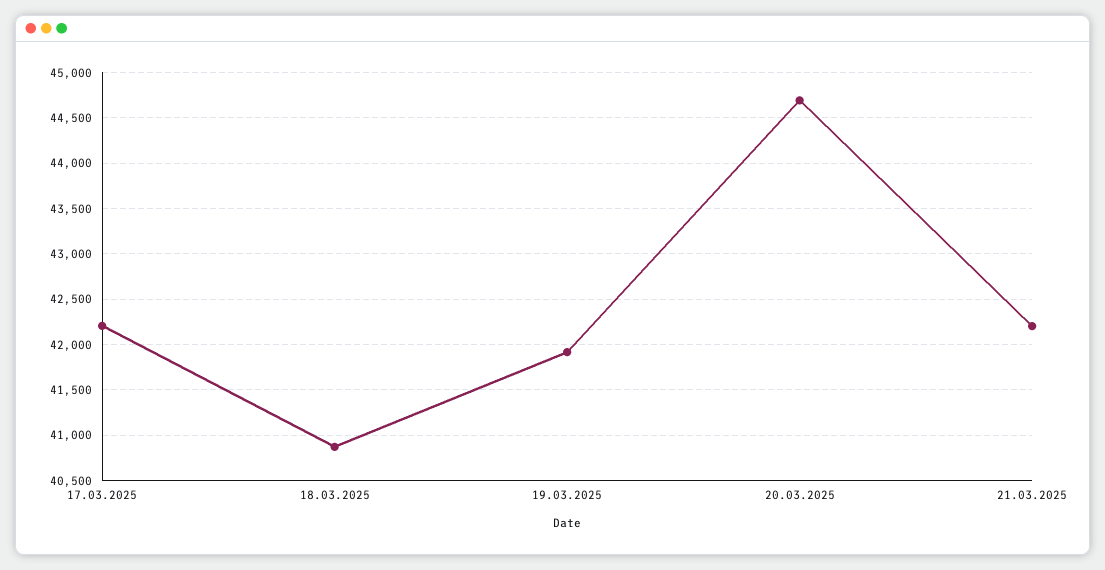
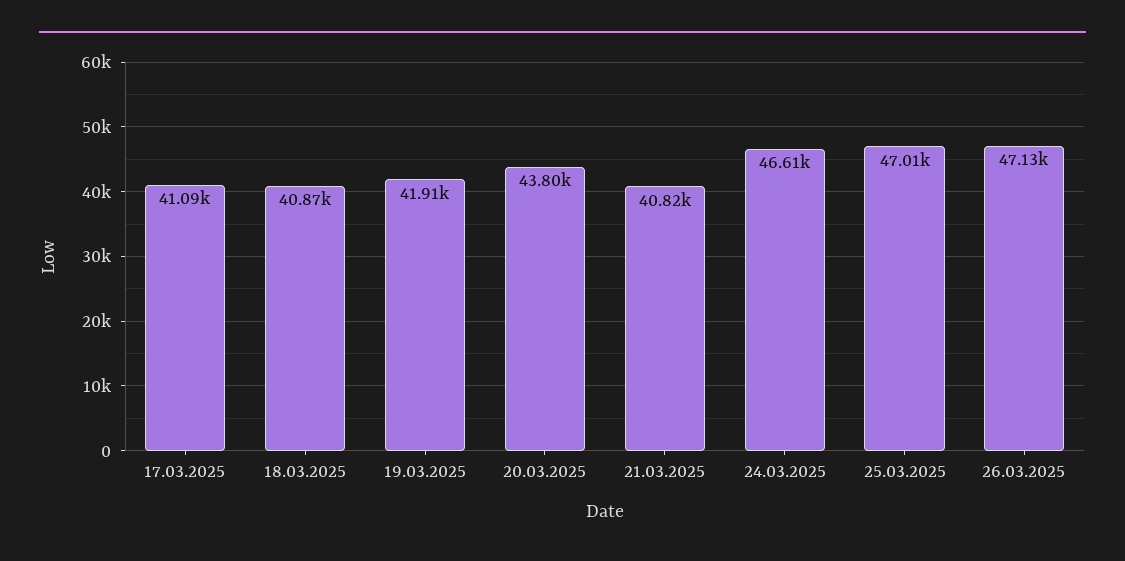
17.03.2025: 42200 -> 41090
20.03.2025: 44700 -> 43800
21.03.2025: 42200 -> 40820
24.03.2025: none -> 46610
25.03.2025: none -> 47010
26.03.2025: none -> 47130

